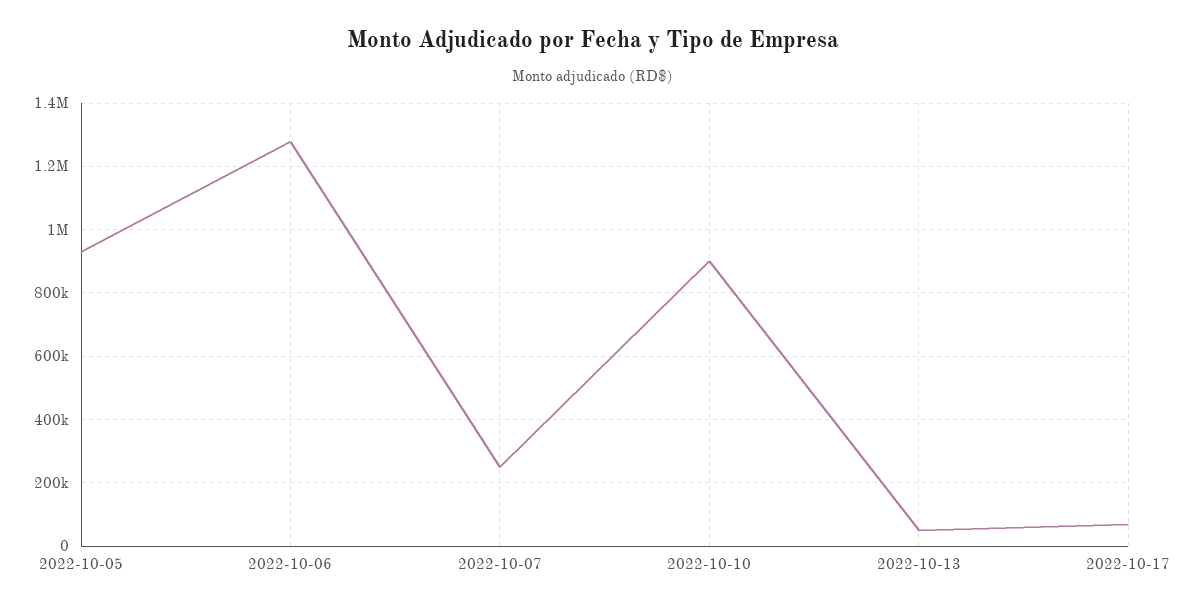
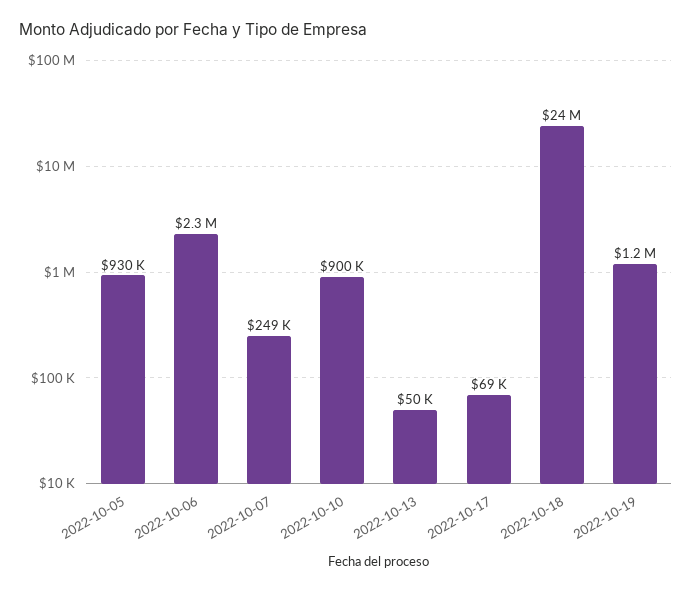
2022-10-06: 1280000 -> 2300000
2022-10-18: none -> 24000000
2022-10-19: none -> 1200000

